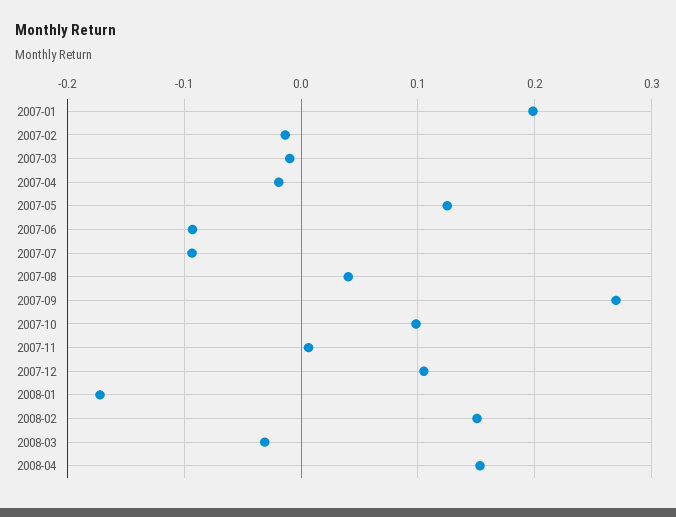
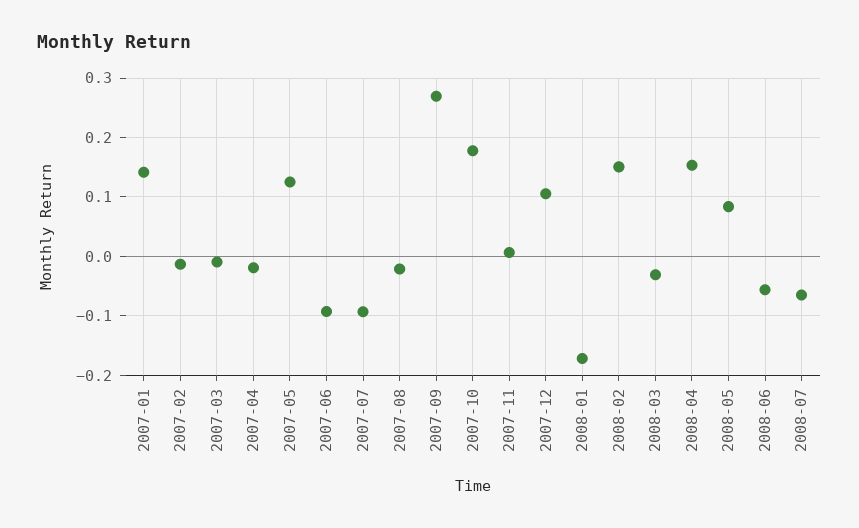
2007-01: 0.2 -> 0.14
2007-08: 0.04 -> -0.02
2007-10: 0.1 -> 0.18
2008-05: none -> 0.08
2008-06: none -> -0.06
2008-07: none -> -0.06

